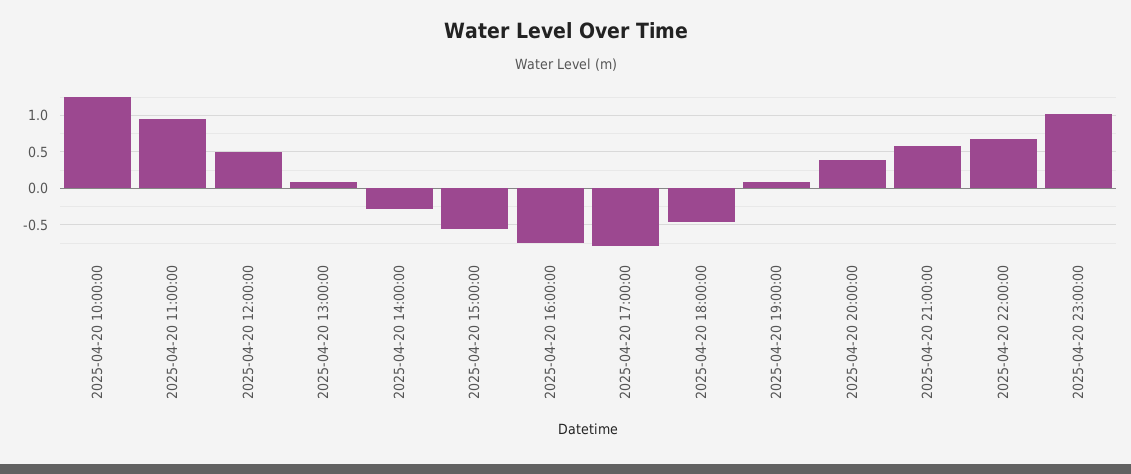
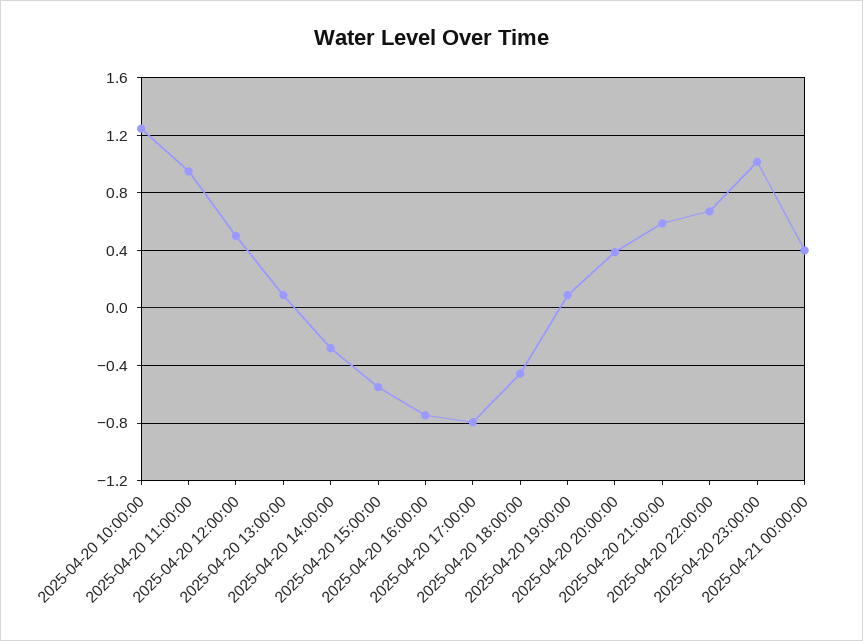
2025-04-21 00:00:00: none -> 0.4

